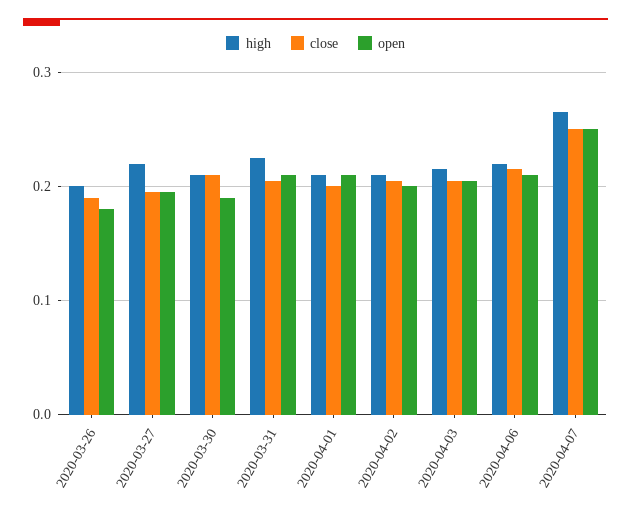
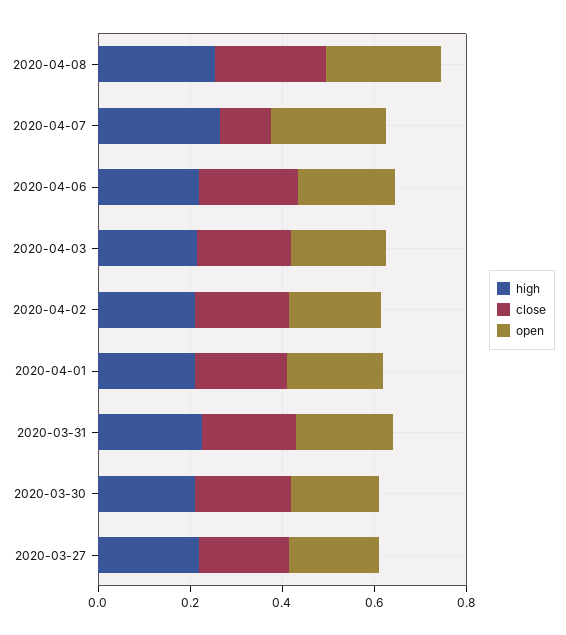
high, 2020-03-26: 0.2 -> none
close, 2020-03-26: 0.19 -> none
open, 2020-03-26: 0.18 -> none
close, 2020-04-07: 0.25 -> 0.1
high, 2020-04-08: none -> 0.25
close, 2020-04-08: none -> 0.25
open, 2020-04-08: none -> 0.25

